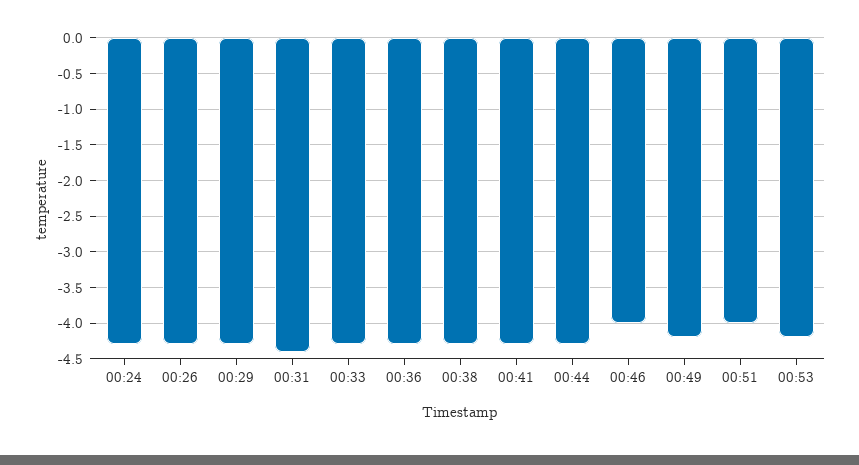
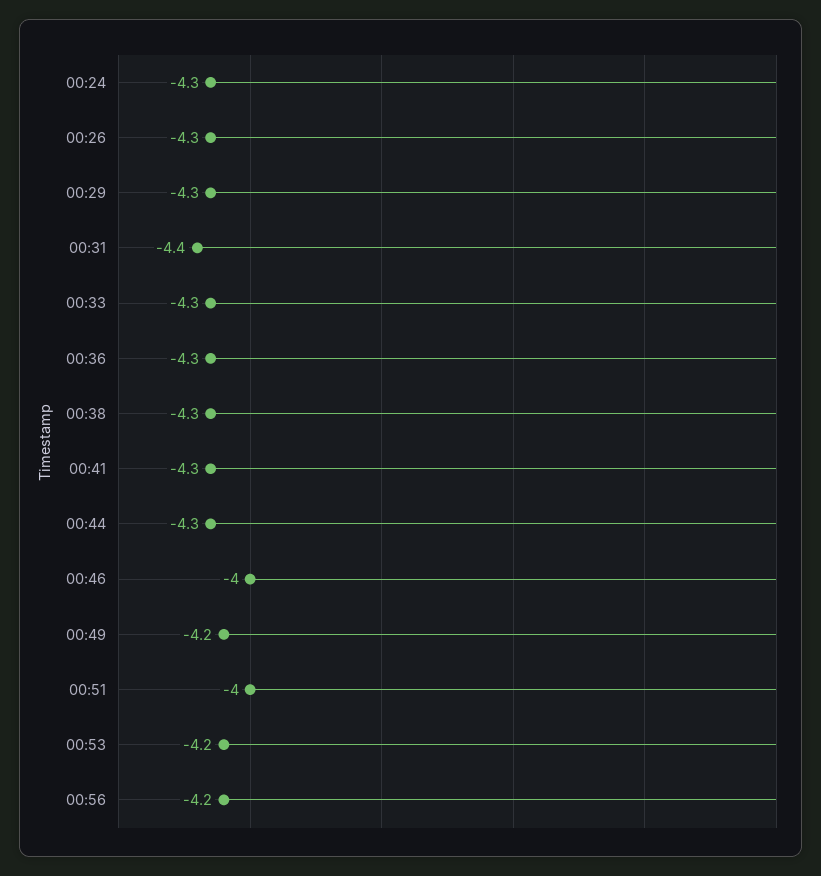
00:56: none -> -4.2

